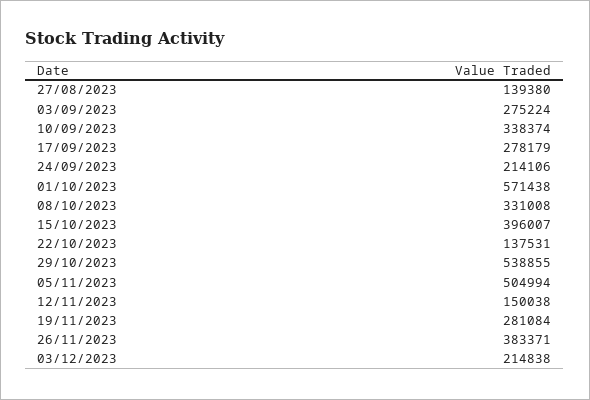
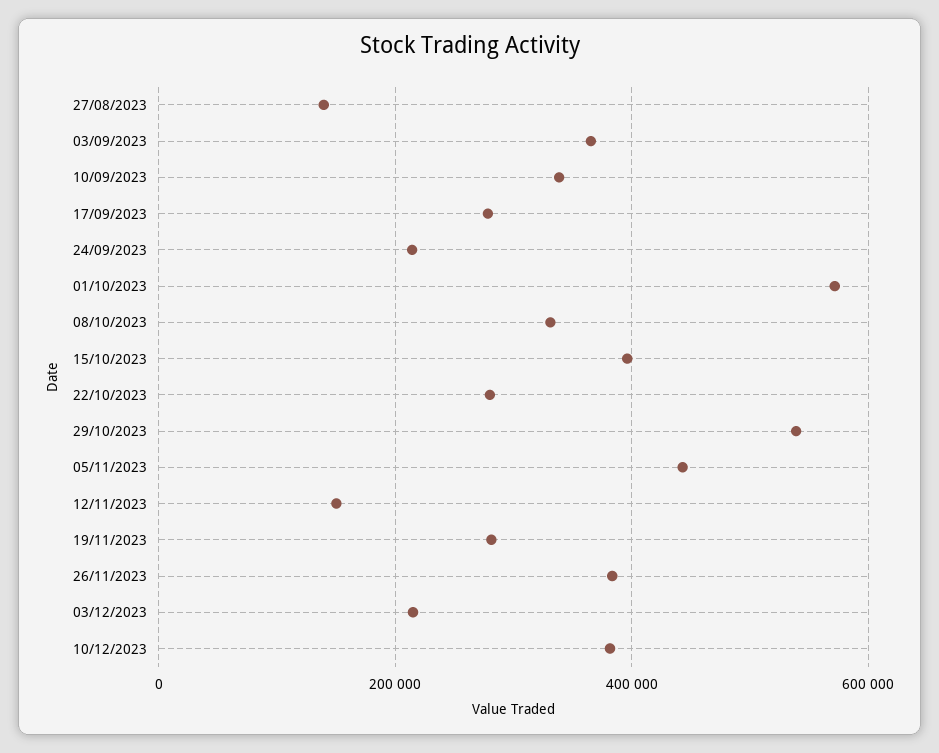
03/09/2023: 275224 -> 360000
22/10/2023: 137531 -> 280000
05/11/2023: 504994 -> 440000
10/12/2023: none -> 380000

